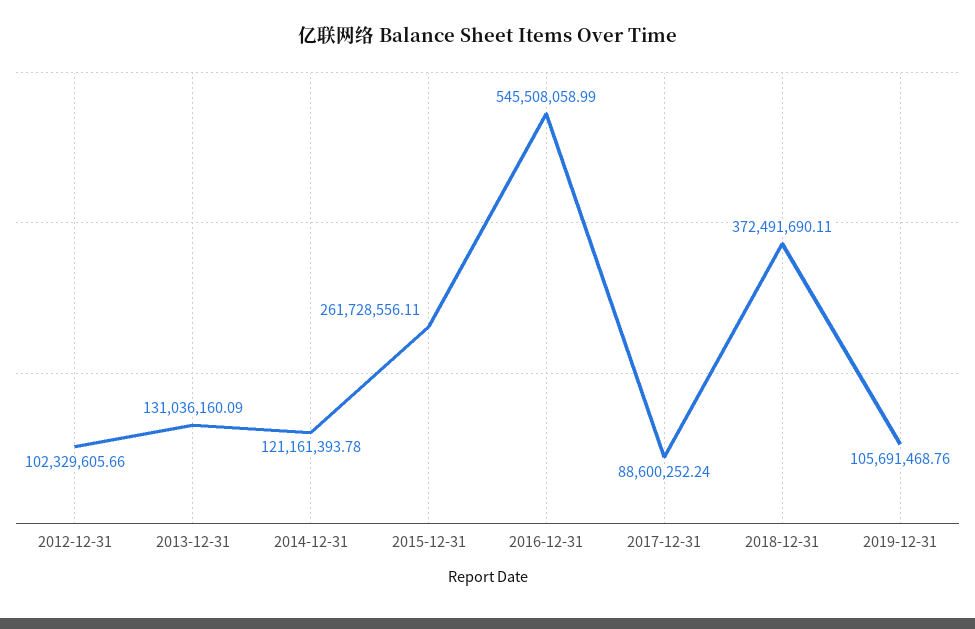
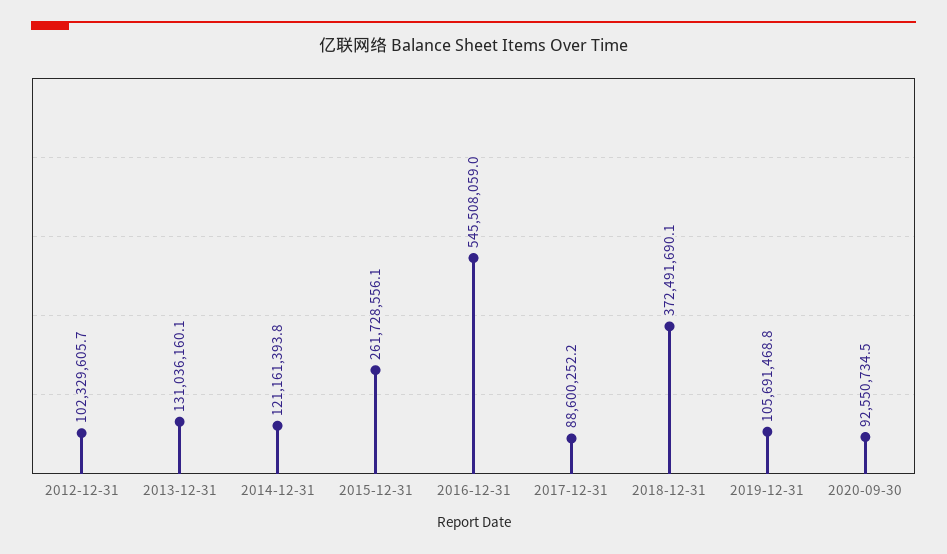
2020-09-30: none -> 92550734.5

